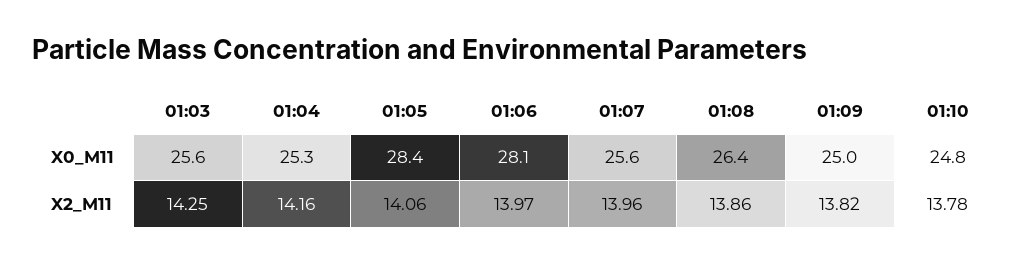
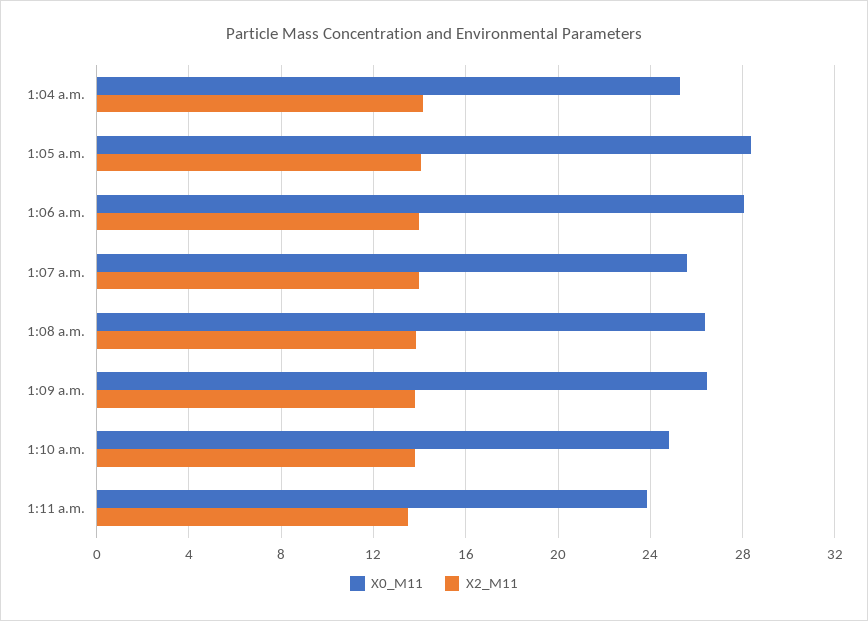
X0_M11, 01:03: 25.6 -> none
X0_M11, 01:09: 25 -> 26.5
X2_M11, 01:03: 14.25 -> none
X0_M11, 1:11 a.m.: none -> 24
X2_M11, 1:11 a.m.: none -> 13.5

